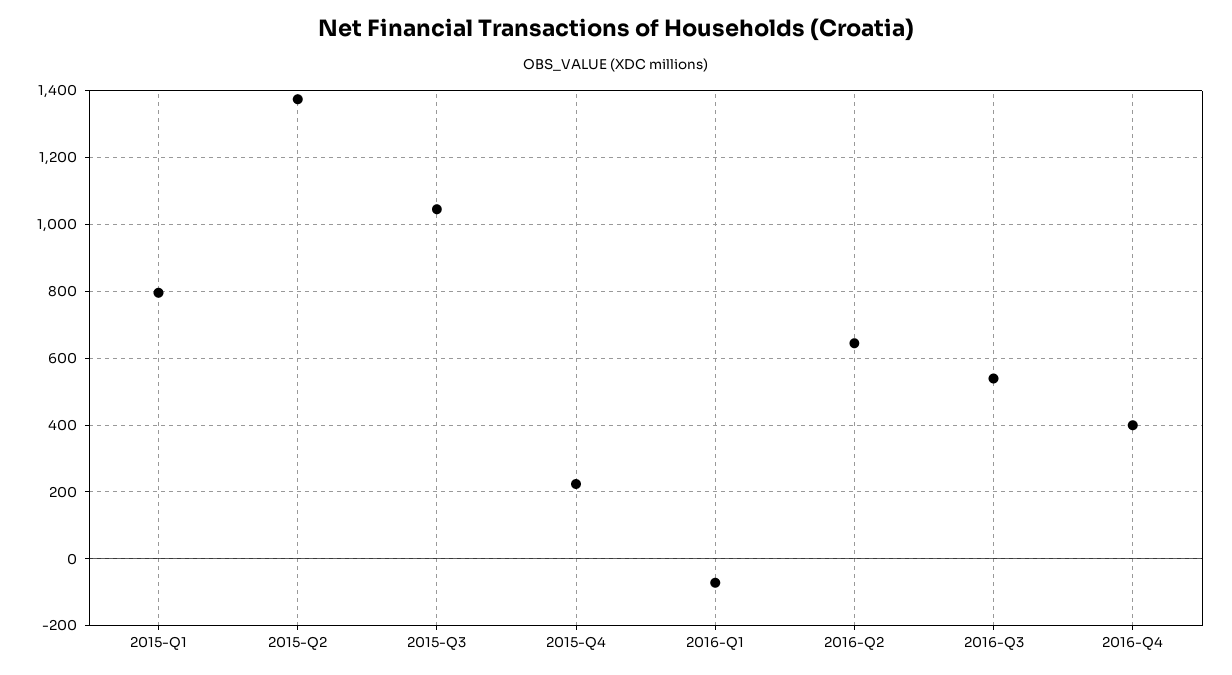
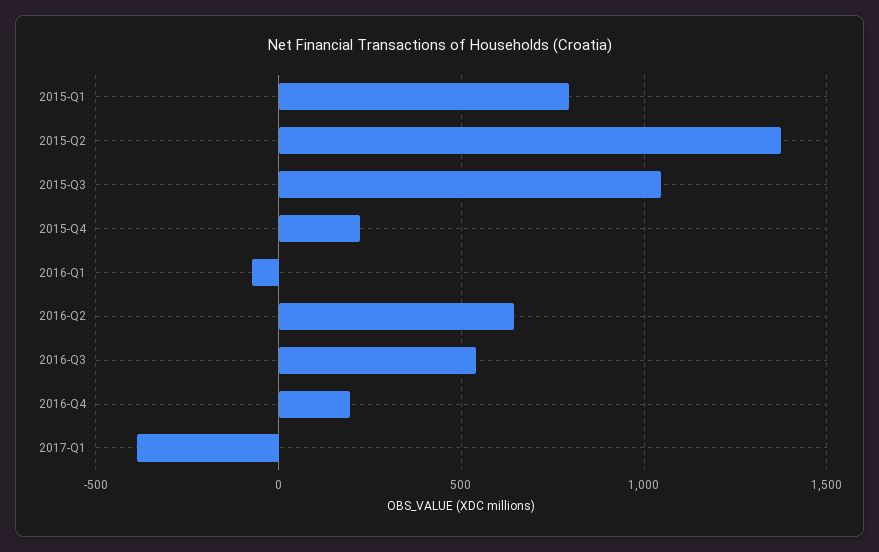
2016-Q4: 400 -> 200
2017-Q1: none -> -400

